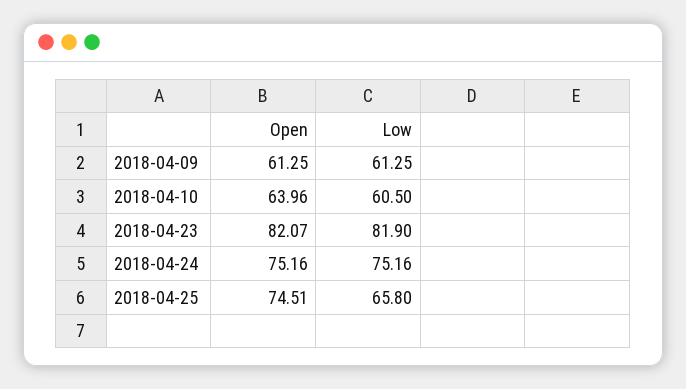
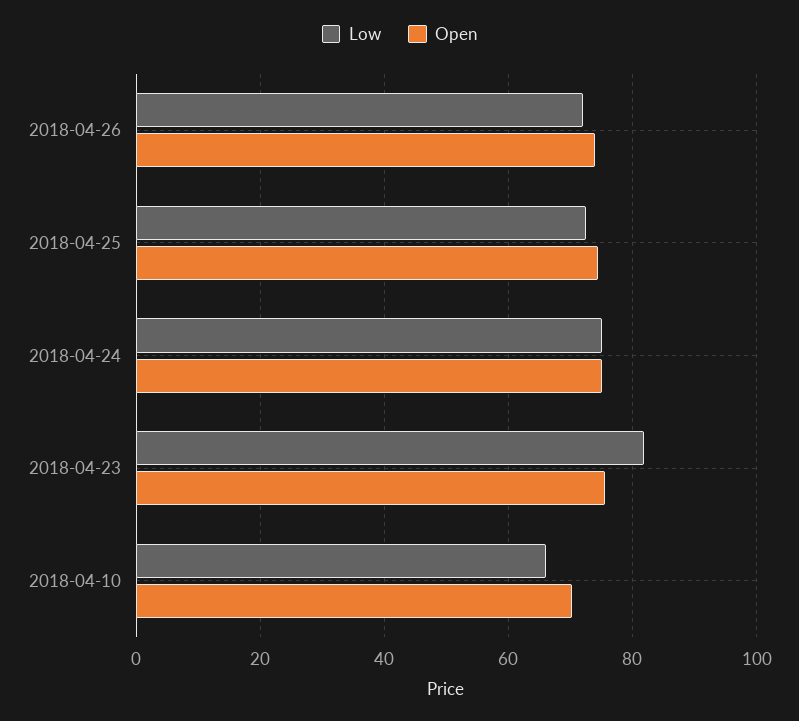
Open, 2018-04-09: 61.25 -> none
Low, 2018-04-09: 61.25 -> none
Open, 2018-04-10: 63.96 -> 70
Low, 2018-04-10: 60.5 -> 66
Open, 2018-04-23: 82.07 -> 76
Low, 2018-04-25: 65.8 -> 72
Low, 2018-04-26: none -> 72
Open, 2018-04-26: none -> 74

